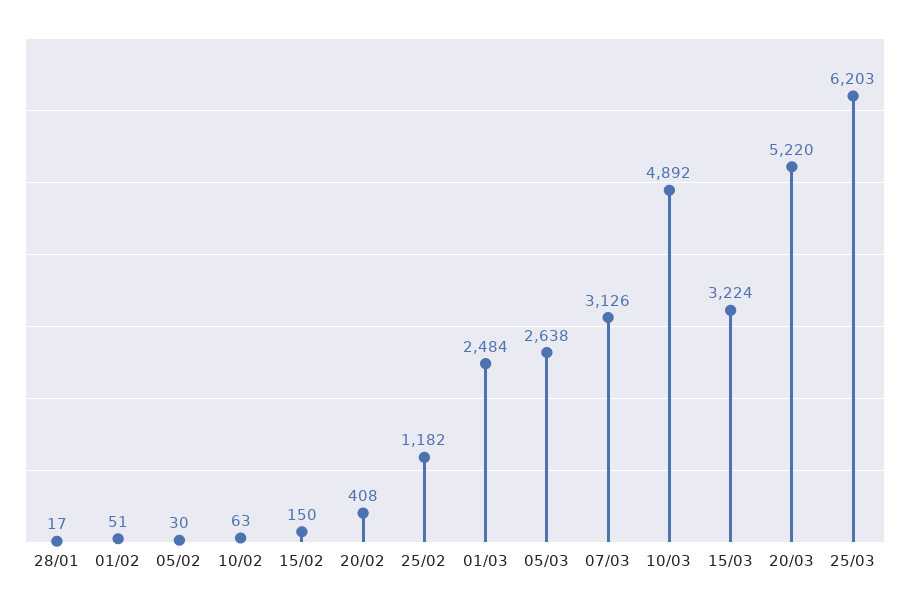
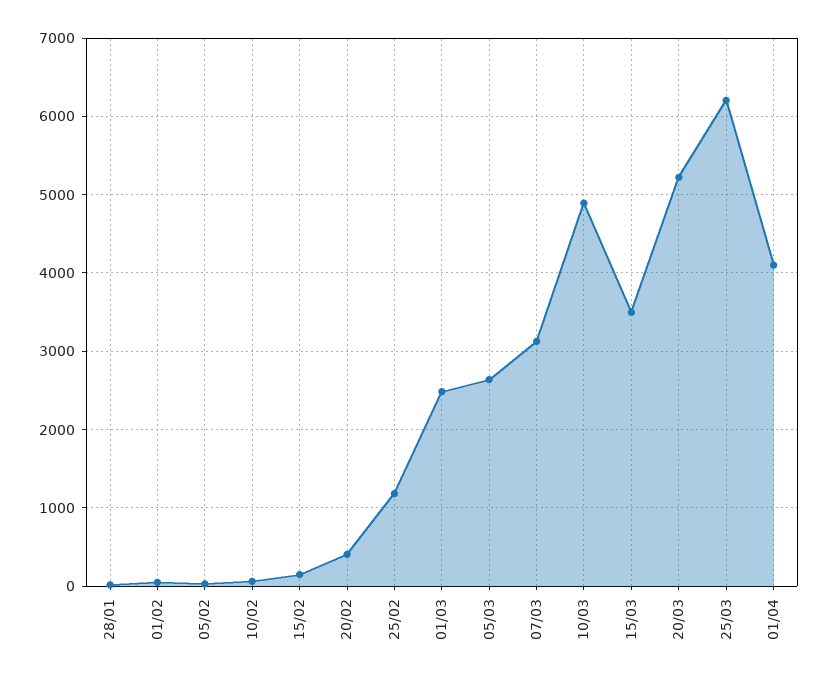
15/03: 3224 -> 3500
01/04: none -> 4100

